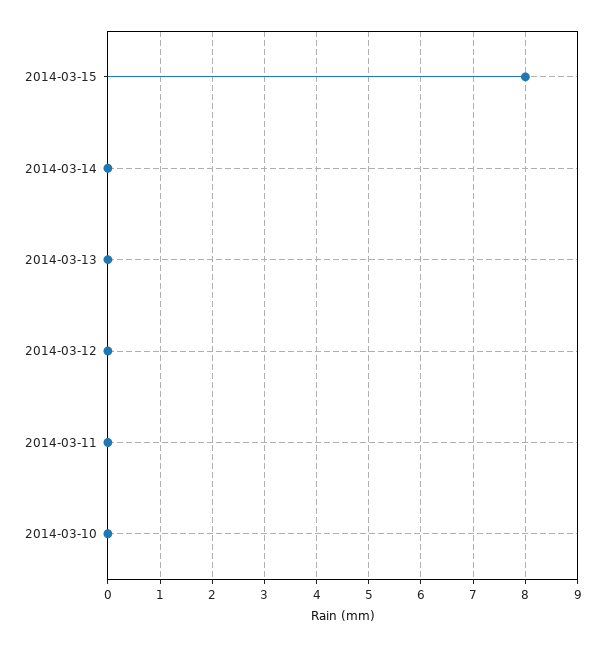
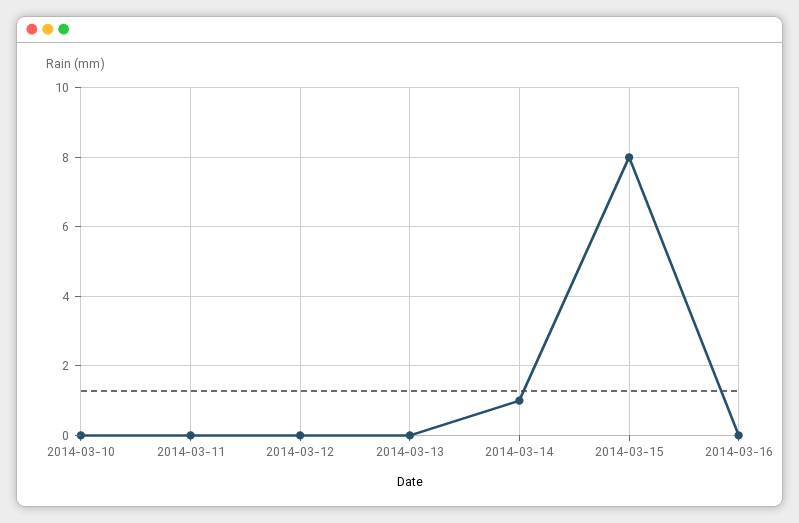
2014-03-14: 0 -> 1
2014-03-16: none -> 0

